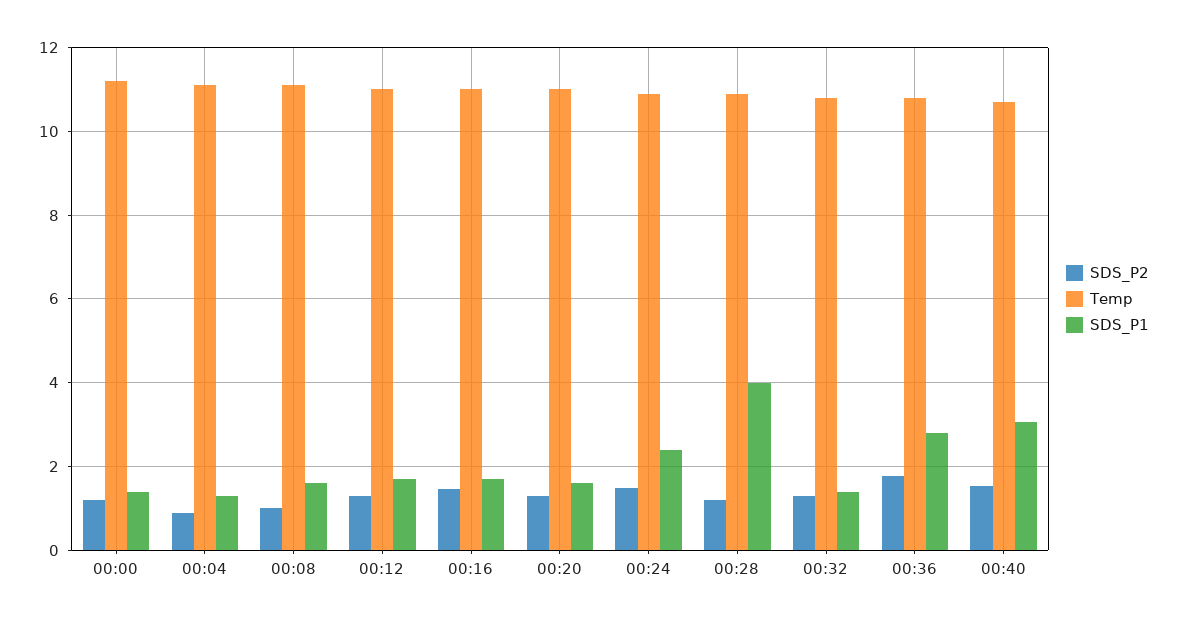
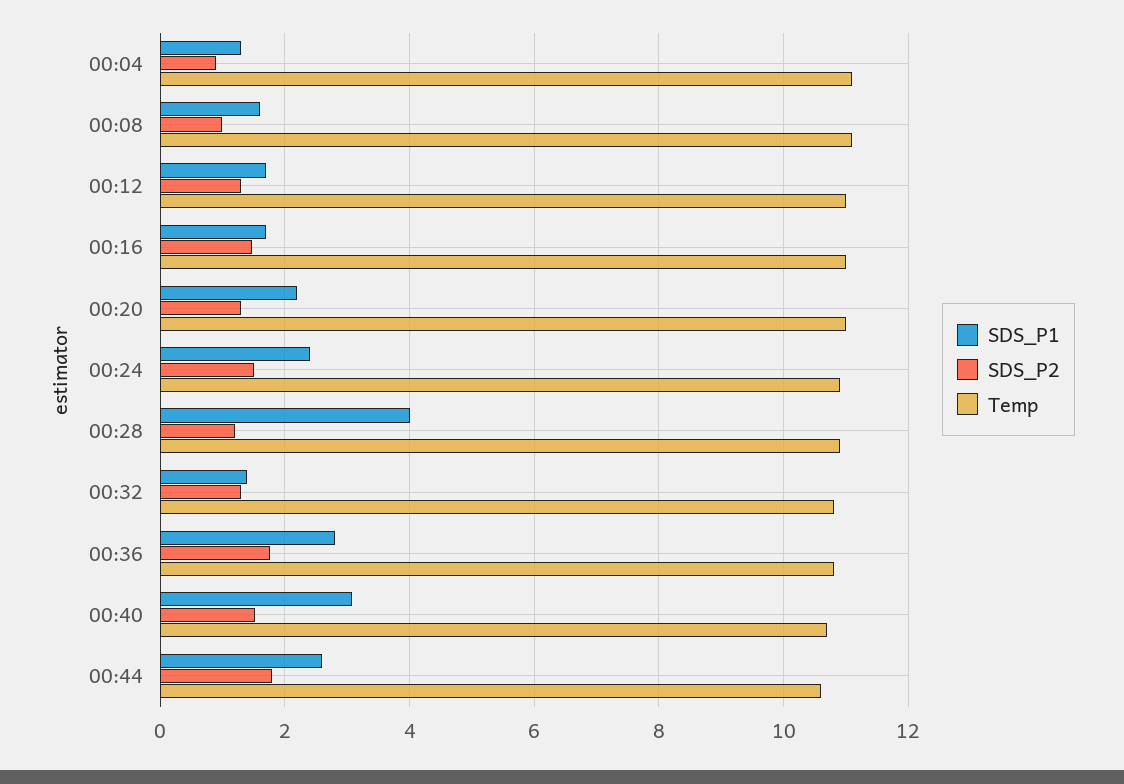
SDS_P2, 00:00: 1.2 -> none
Temp, 00:00: 11.2 -> none
SDS_P1, 00:00: 1.4 -> none
SDS_P1, 00:20: 1.6 -> 2.2
SDS_P1, 00:44: none -> 2.6
SDS_P2, 00:44: none -> 1.8
Temp, 00:44: none -> 10.6

